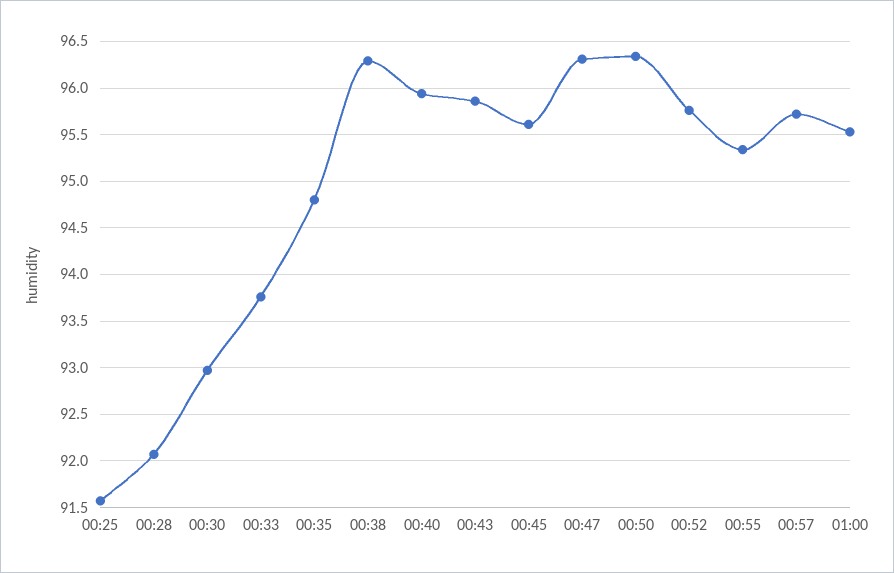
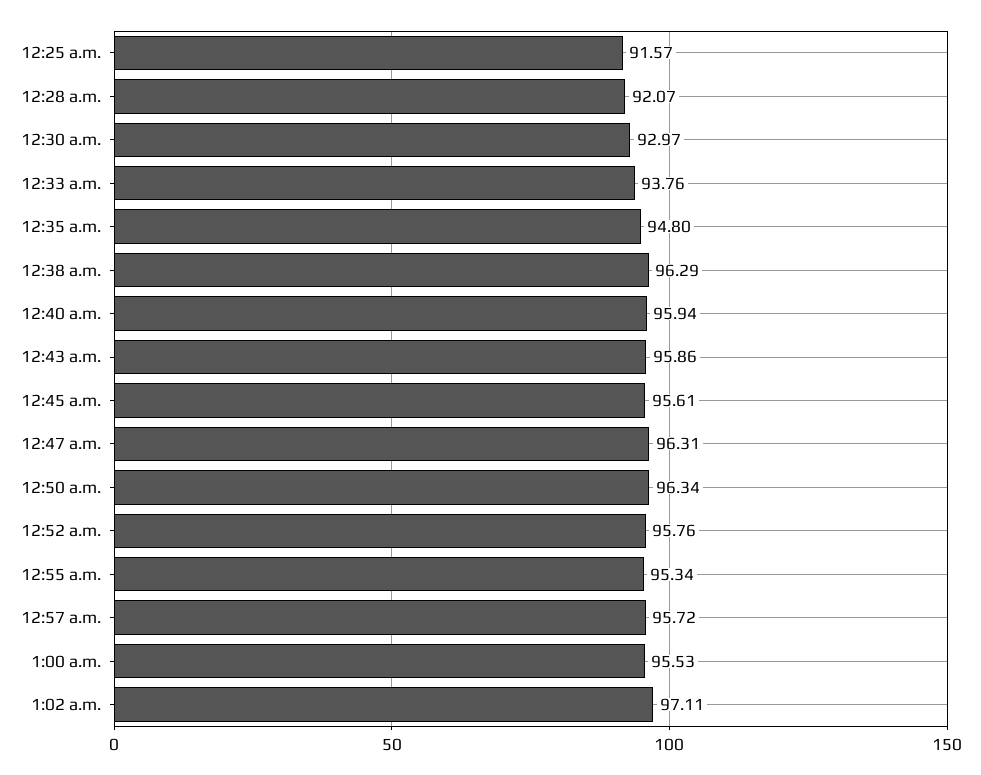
1:02 a.m.: none -> 97.11

